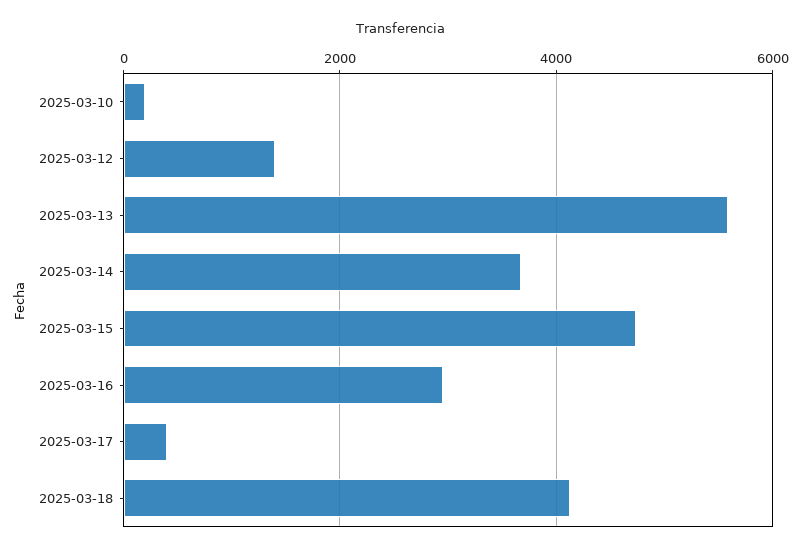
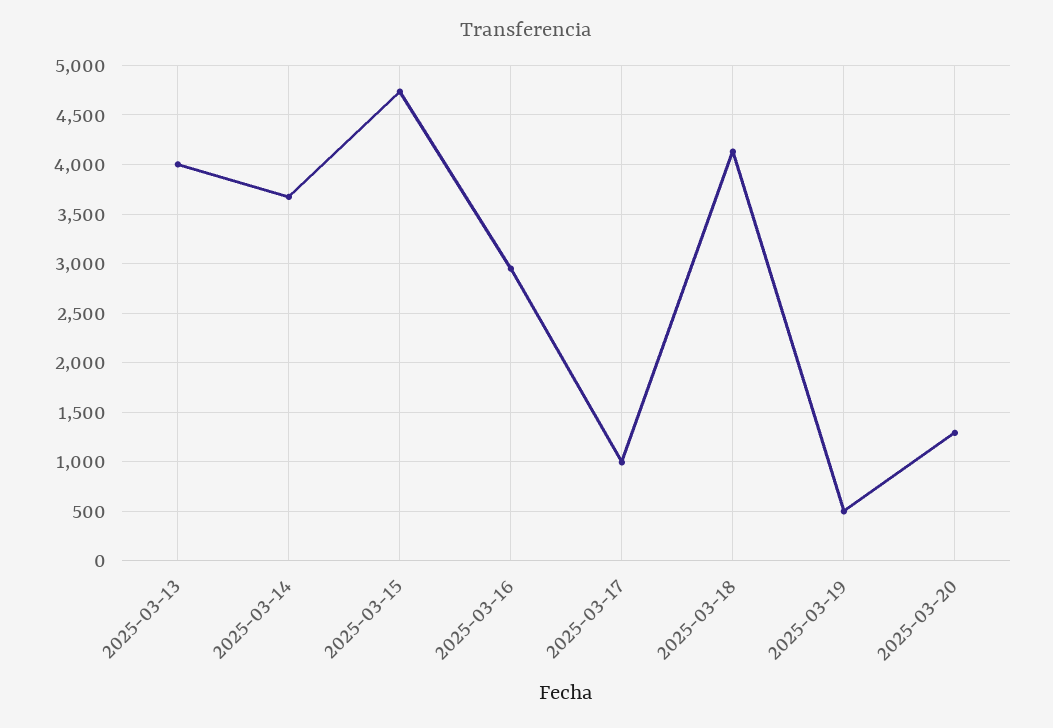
2025-03-10: 200 -> none
2025-03-12: 1400 -> none
2025-03-13: 5600 -> 4000
2025-03-17: 400 -> 1000
2025-03-19: none -> 500
2025-03-20: none -> 1300

